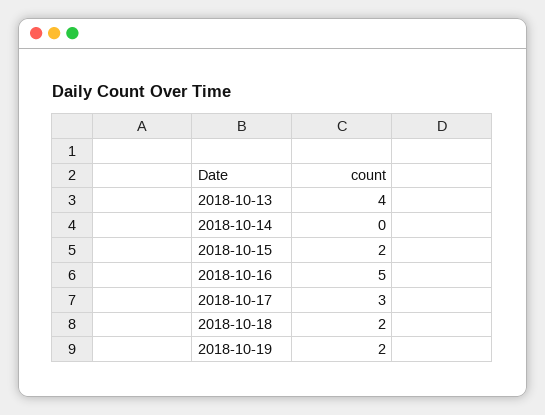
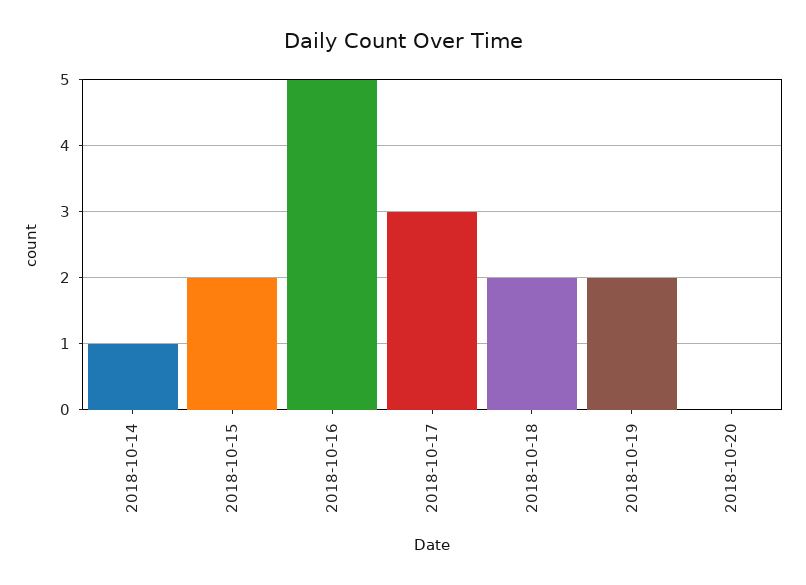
2018-10-13: 4 -> none
2018-10-14: 0 -> 1
2018-10-20: none -> 0

